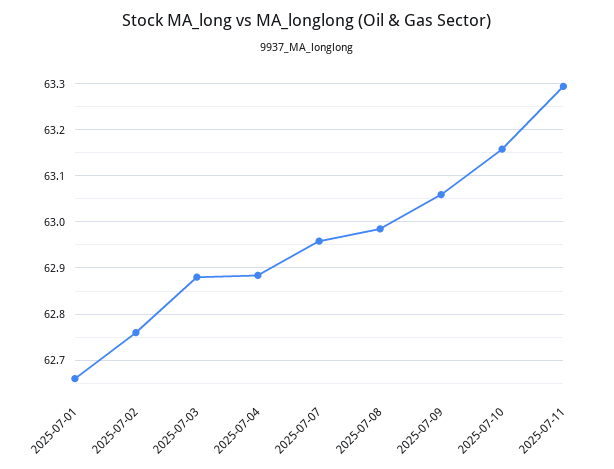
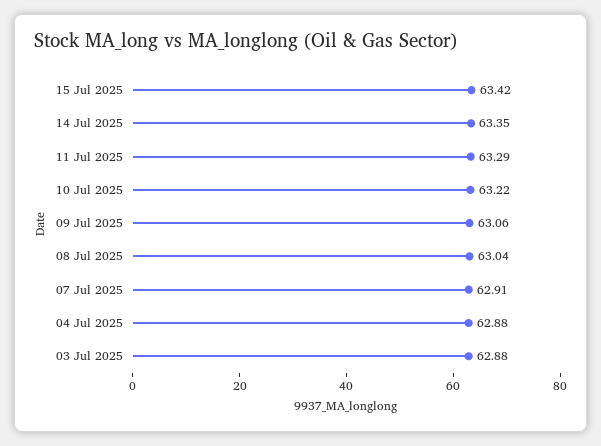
2025-07-01: 62.66 -> none
2025-07-02: 62.76 -> none
2025-07-07: 62.96 -> 62.91
2025-07-08: 62.98 -> 63.04
2025-07-10: 63.16 -> 63.22
15 Jul 2025: none -> 63.42
14 Jul 2025: none -> 63.35

